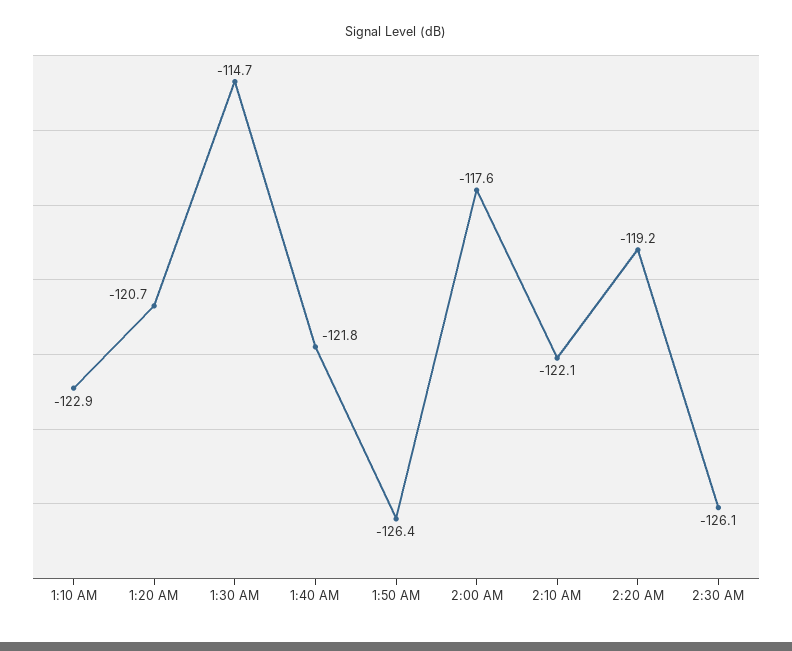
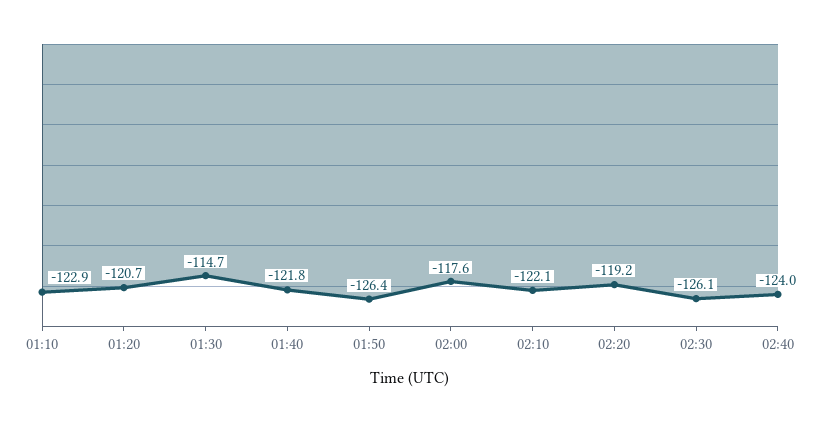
02:40: none -> -124

